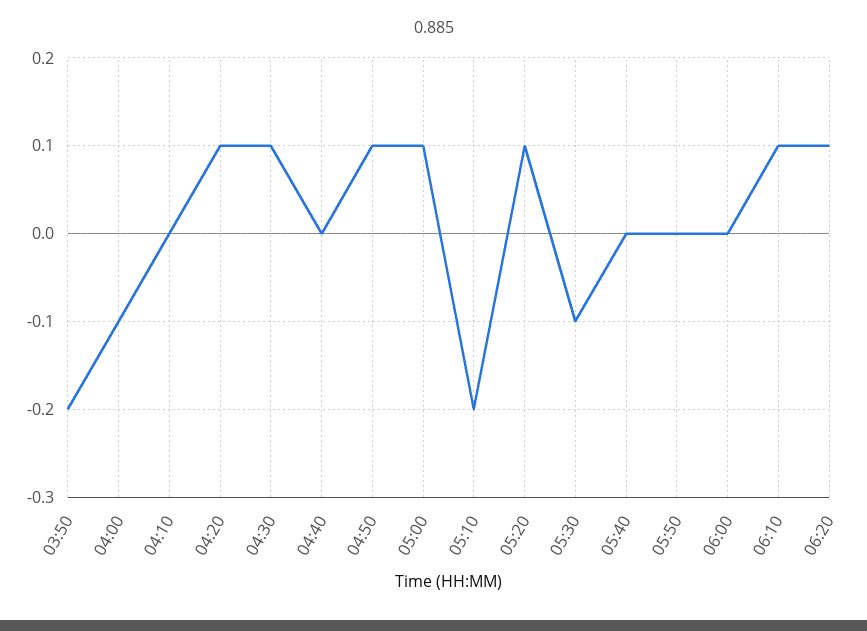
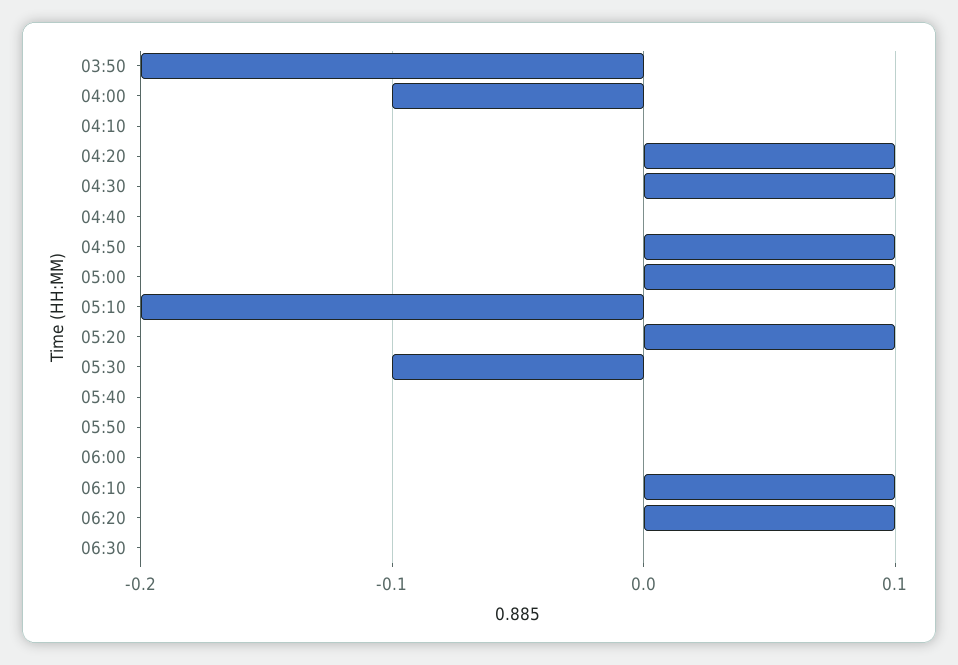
06:30: none -> 0

